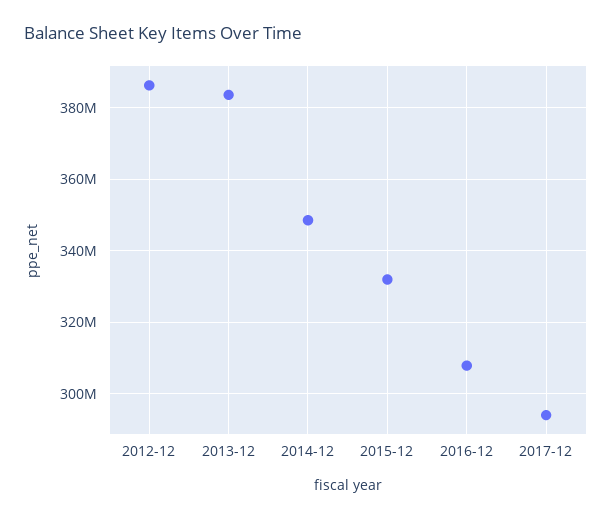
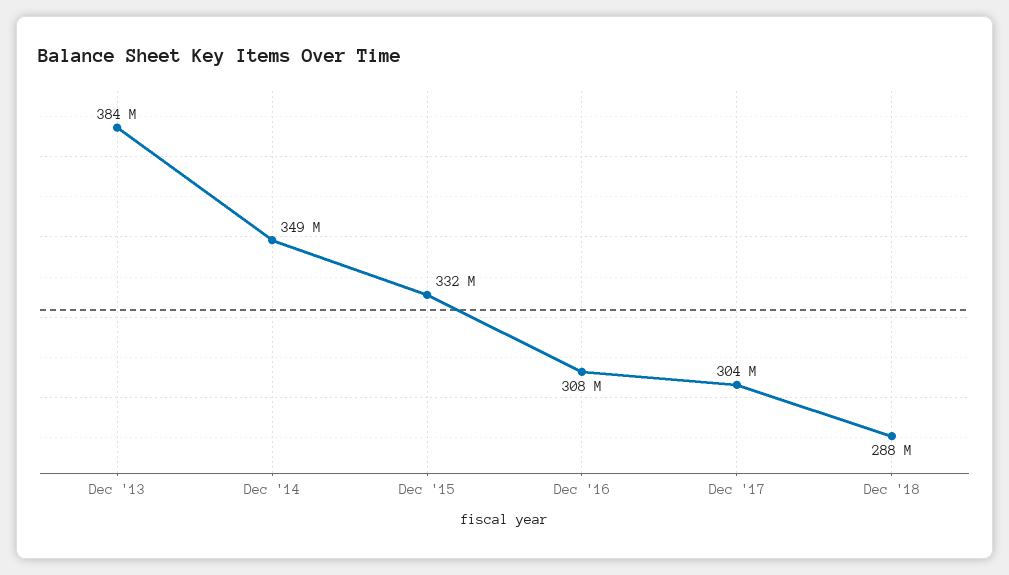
2012-12: 386000000 -> none
2017-12: 294000000 -> 304000000
Dec '18: none -> 288000000

